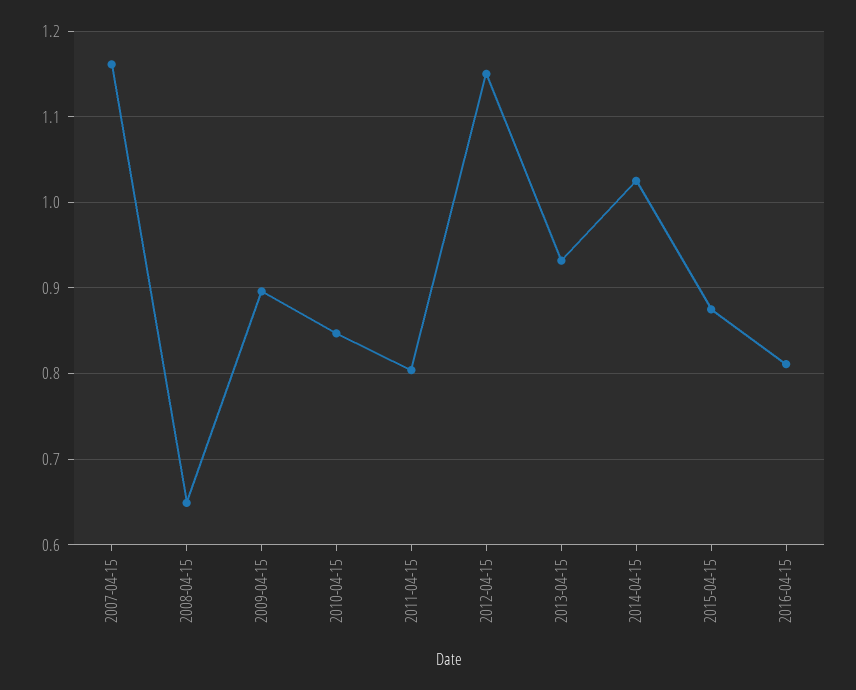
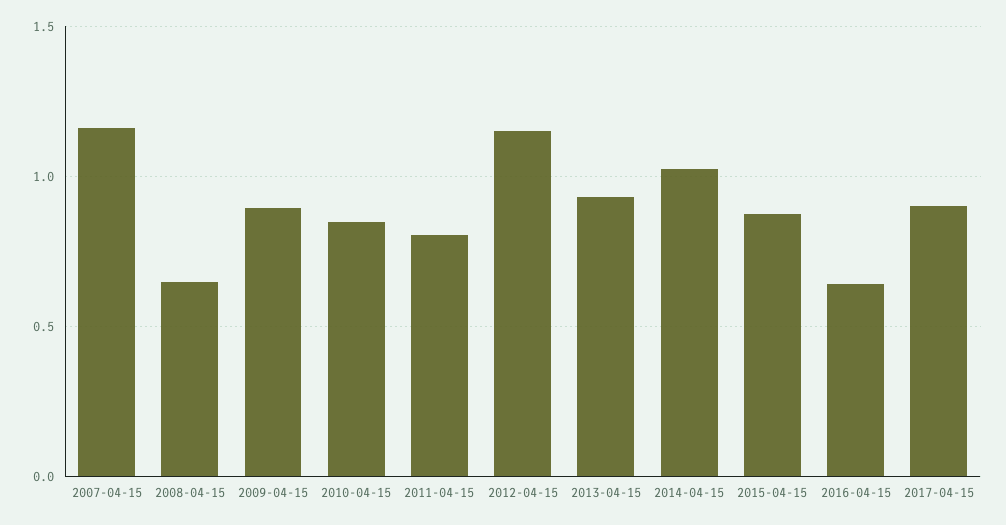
2016-04-15: 0.81 -> 0.65
2017-04-15: none -> 0.9

